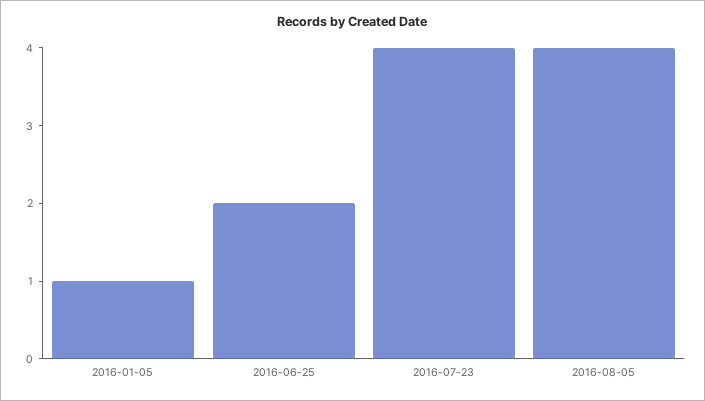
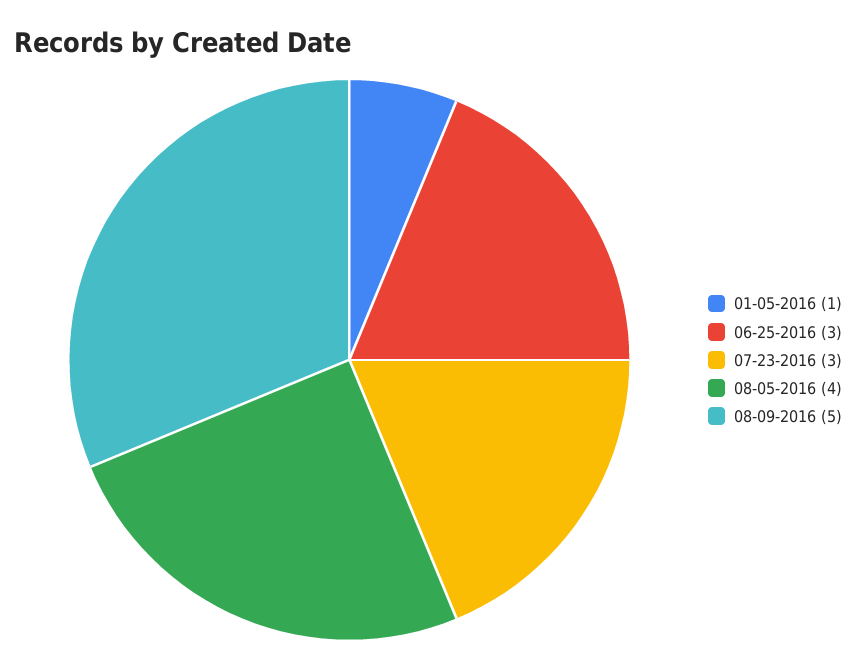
2016-06-25: 2 -> 3
2016-07-23: 4 -> 3
08-09-2016: none -> 5

